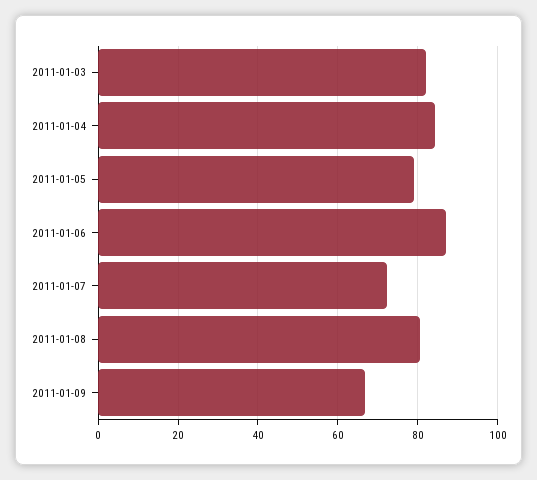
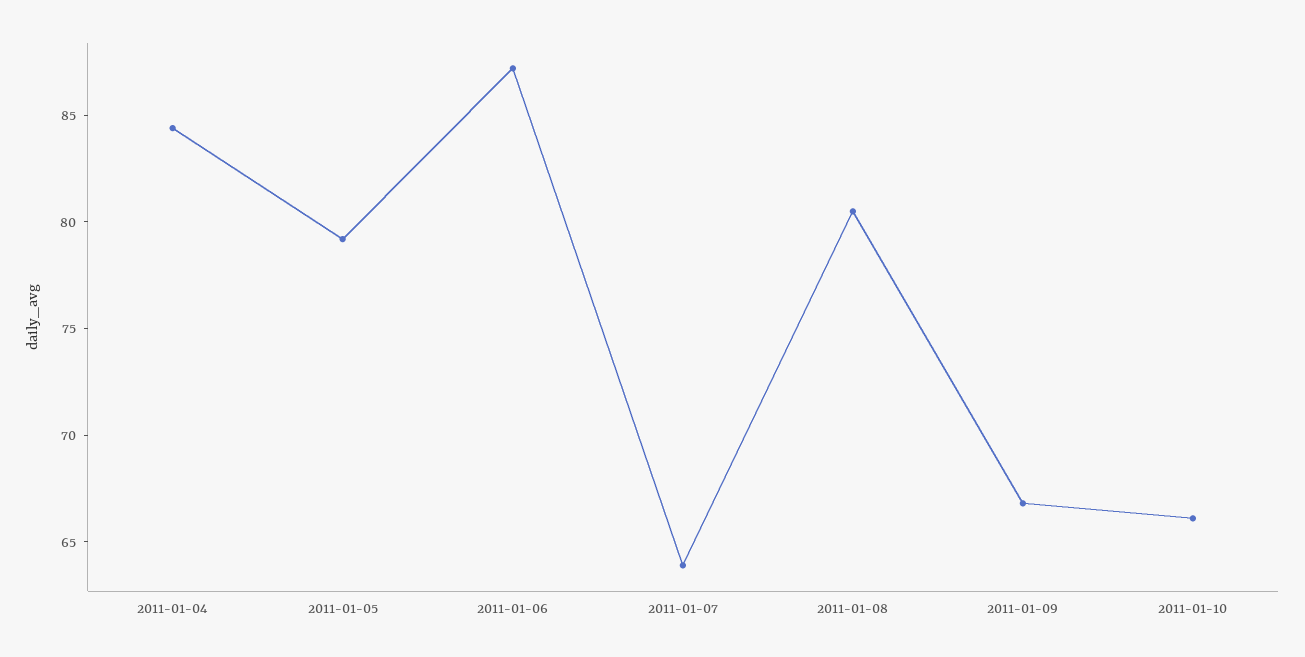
2011-01-03: 82 -> none
2011-01-07: 72 -> 64
2011-01-10: none -> 66

